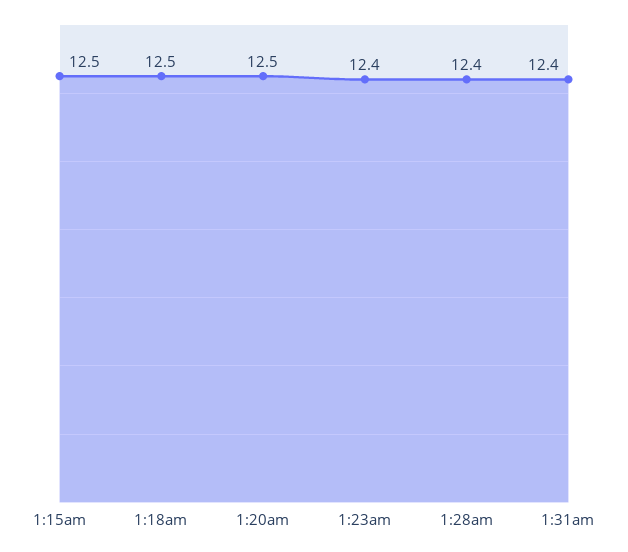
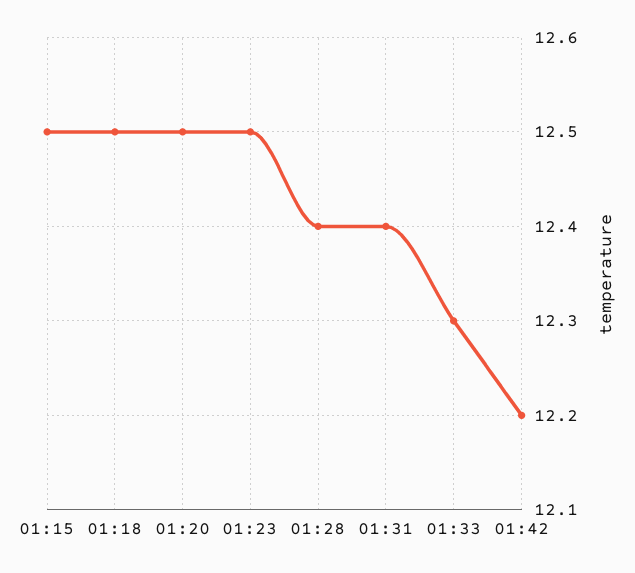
1:23am: 12.4 -> 12.5
01:33: none -> 12.3
01:42: none -> 12.2

